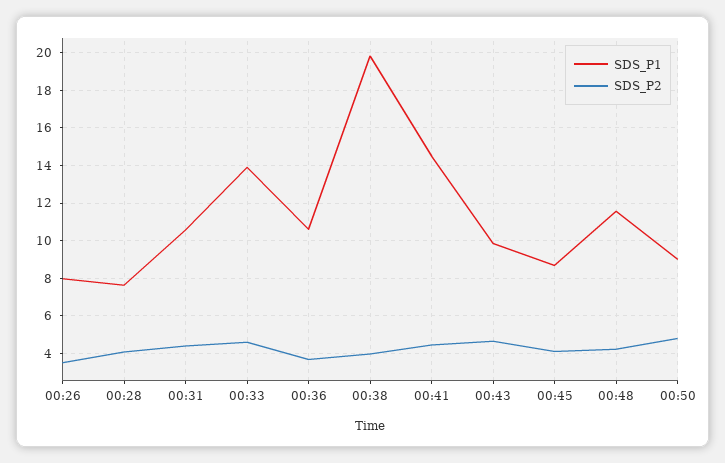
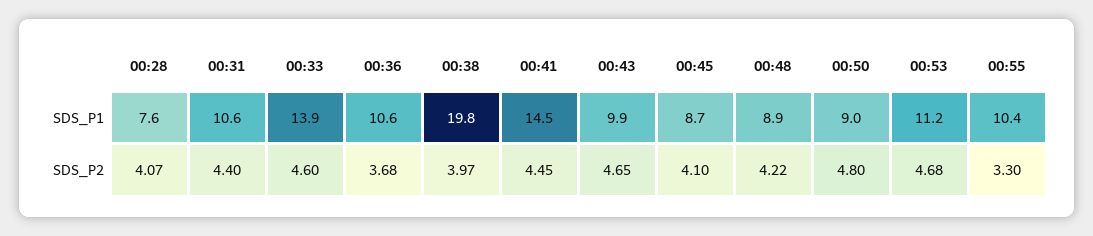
SDS_P1, 00:26: 8 -> none
SDS_P2, 00:26: 3.5 -> none
SDS_P1, 00:48: 11.5 -> 8.9
SDS_P1, 00:53: none -> 11.2
SDS_P1, 00:55: none -> 10.4
SDS_P2, 00:53: none -> 4.68
SDS_P2, 00:55: none -> 3.3

